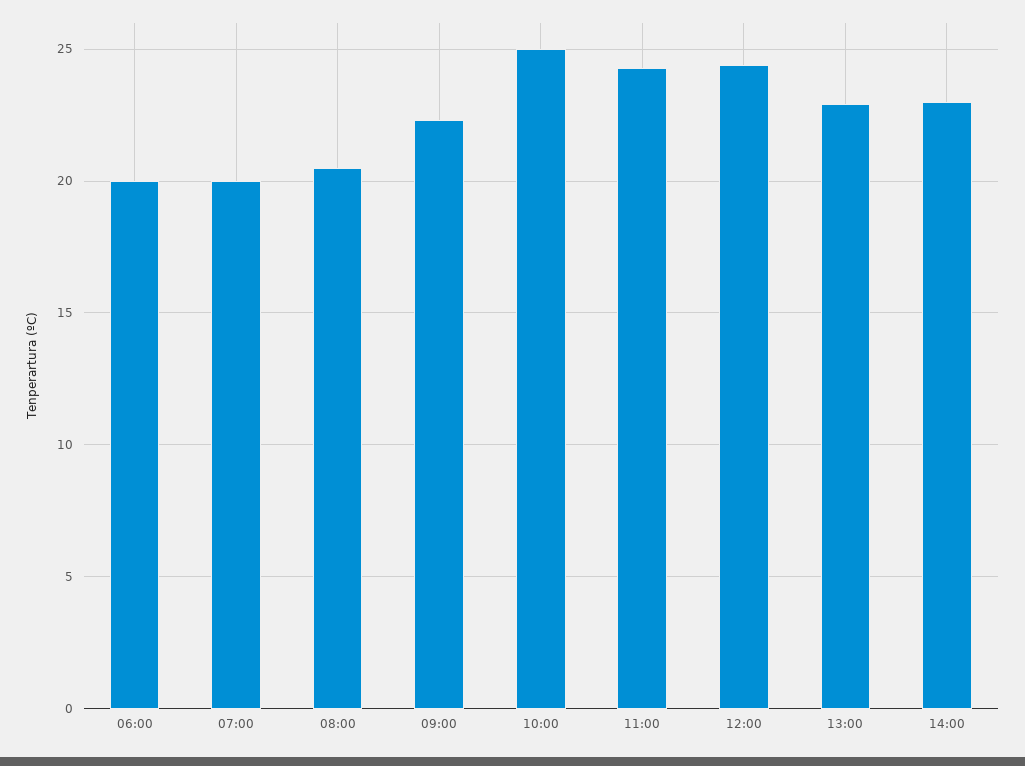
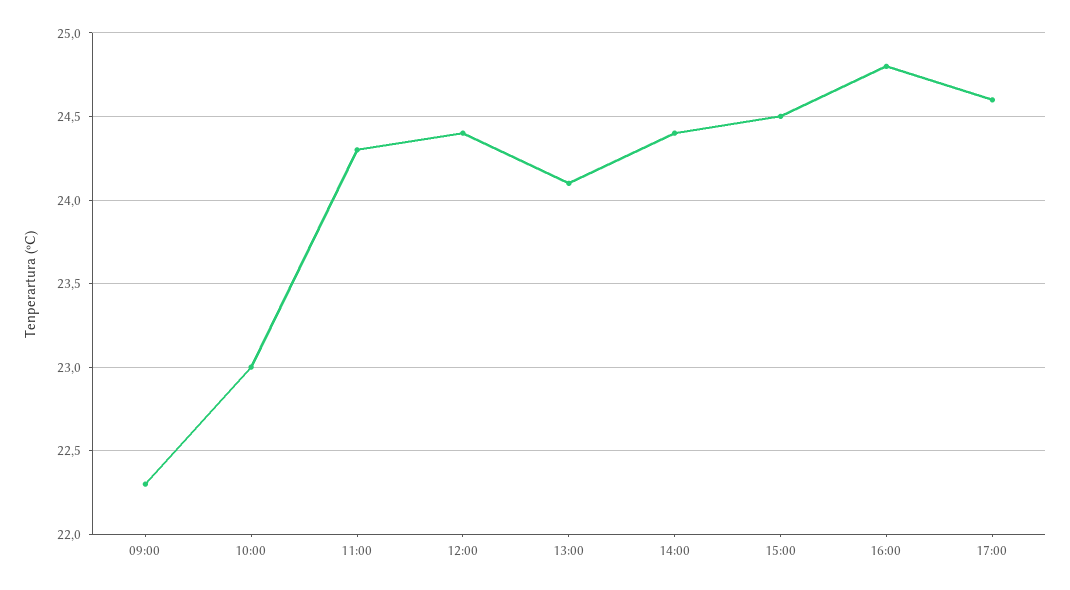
06:00: 20 -> none
07:00: 20 -> none
08:00: 20.5 -> none
10:00: 25 -> 23
13:00: 23 -> 24.1
14:00: 23 -> 24.4
15:00: none -> 24.5
16:00: none -> 24.8
17:00: none -> 24.6

